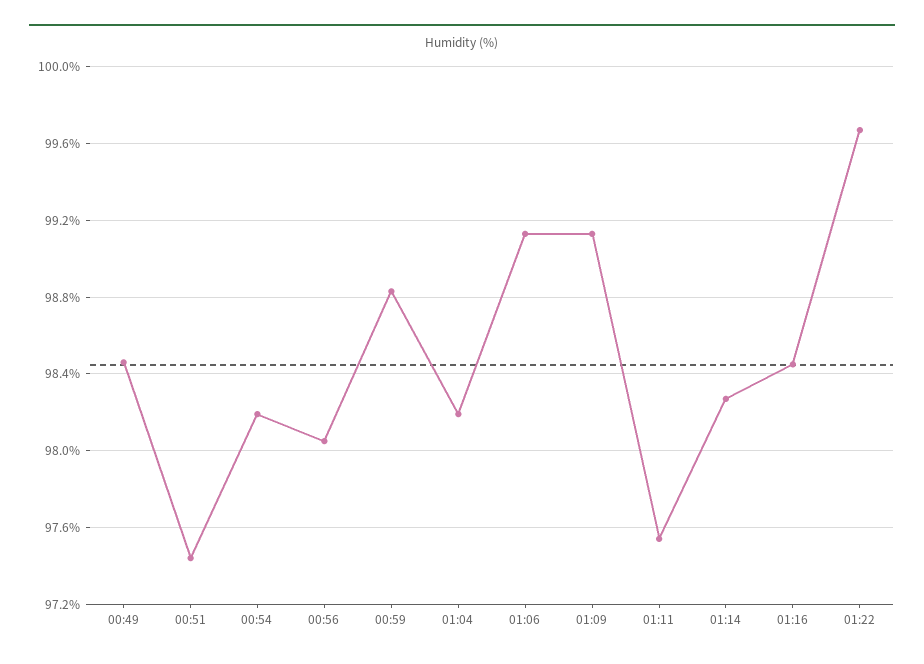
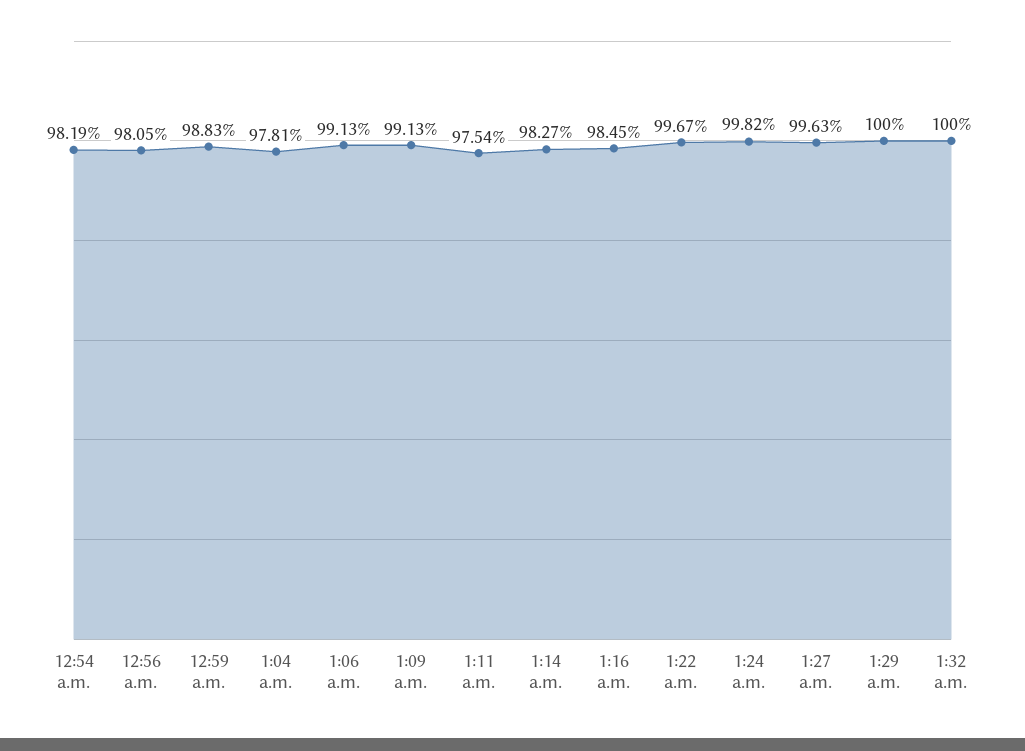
00:49: 98.45 -> none
00:51: 97.45 -> none
01:04: 98.2 -> 97.81
1:24 a.m.: none -> 99.82
1:27 a.m.: none -> 99.63
1:29 a.m.: none -> 100
1:32 a.m.: none -> 100

